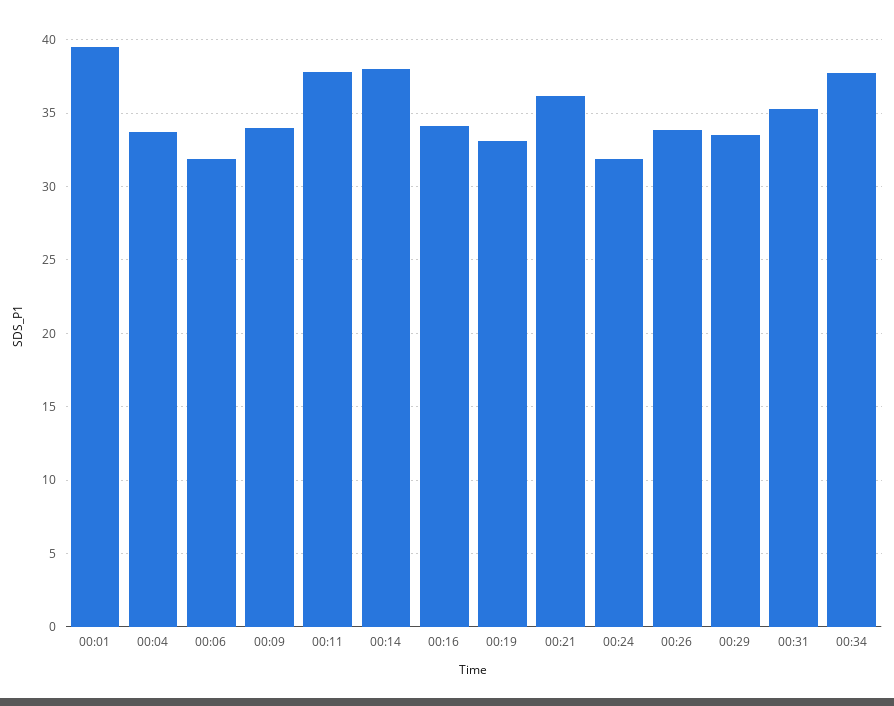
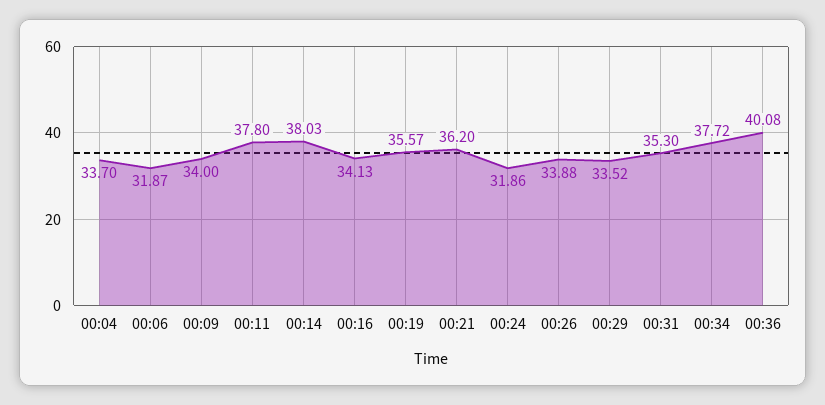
00:01: 39.5 -> none
00:19: 33 -> 35.57
00:36: none -> 40.08

